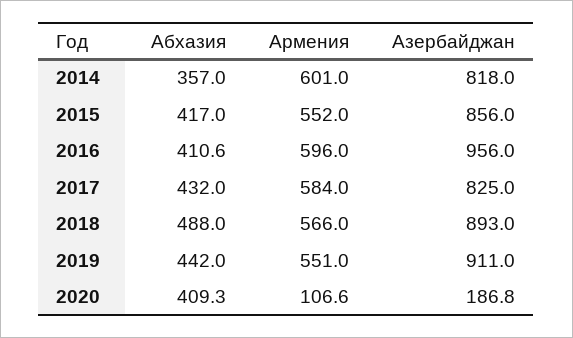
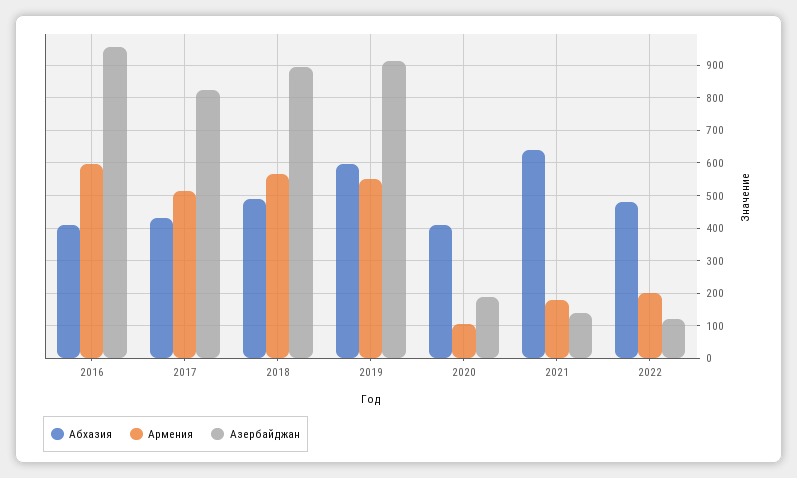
Абхазия, 2014: 357 -> none
Армения, 2014: 601 -> none
Азербайджан, 2014: 818 -> none
Абхазия, 2015: 417 -> none
Армения, 2015: 552 -> none
Азербайджан, 2015: 856 -> none
Армения, 2017: 584 -> 520
Абхазия, 2019: 442 -> 600
Абхазия, 2021: none -> 640
Армения, 2021: none -> 180
Азербайджан, 2021: none -> 140
Абхазия, 2022: none -> 480
Армения, 2022: none -> 200
Азербайджан, 2022: none -> 120

